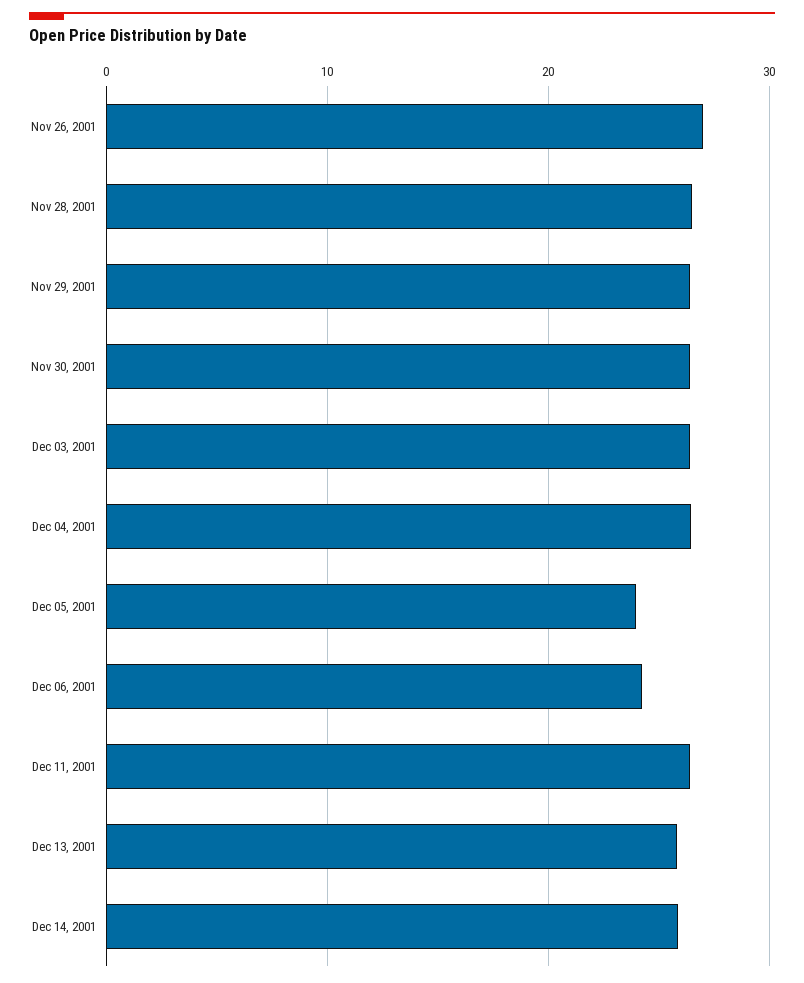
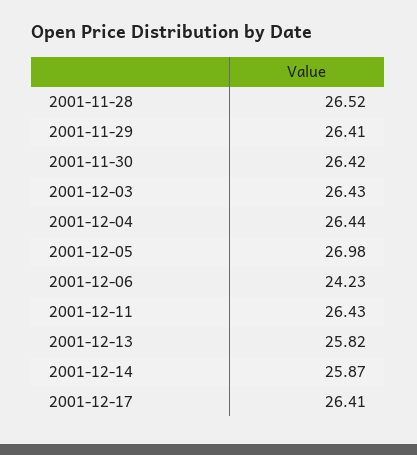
Nov 26, 2001: 27 -> none
Dec 05, 2001: 24 -> 26.98
2001-12-17: none -> 26.41

